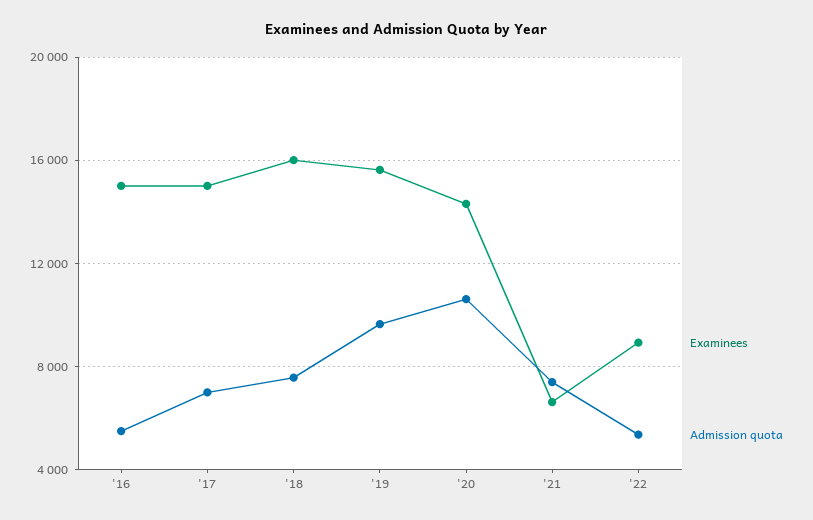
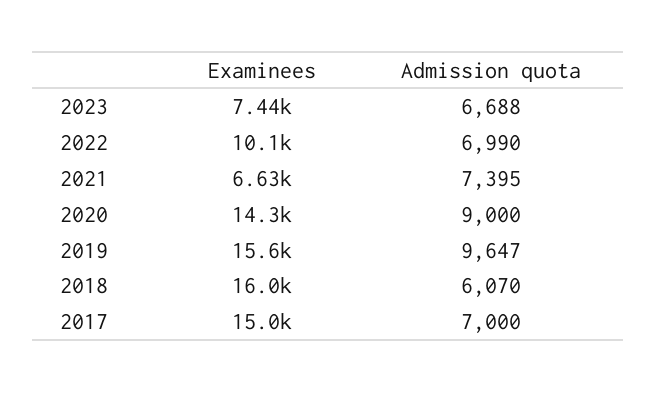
Examinees, '16: 15000 -> none
Admission quota, '16: 5500 -> none
Admission quota, '18: 7500 -> 6070
Admission quota, '20: 10500 -> 9000
Examinees, '22: 9000 -> 10100
Admission quota, '22: 5500 -> 6990
Examinees, 2023: none -> 7440
Admission quota, 2023: none -> 6688

